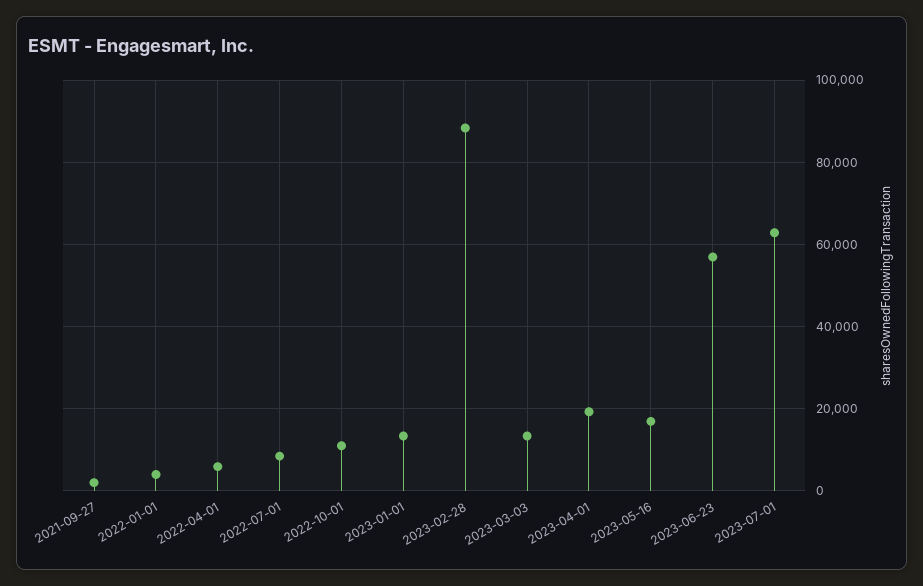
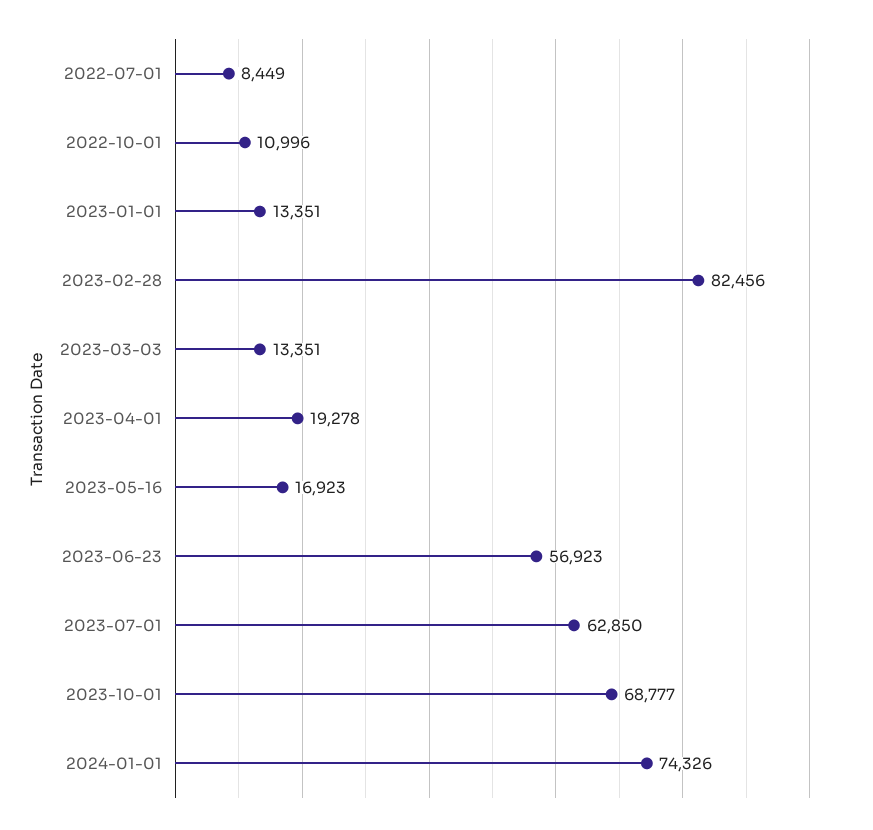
2021-09-27: 2000 -> none
2022-01-01: 4000 -> none
2022-04-01: 6000 -> none
2023-02-28: 88000 -> 82456
2023-10-01: none -> 68777
2024-01-01: none -> 74326

